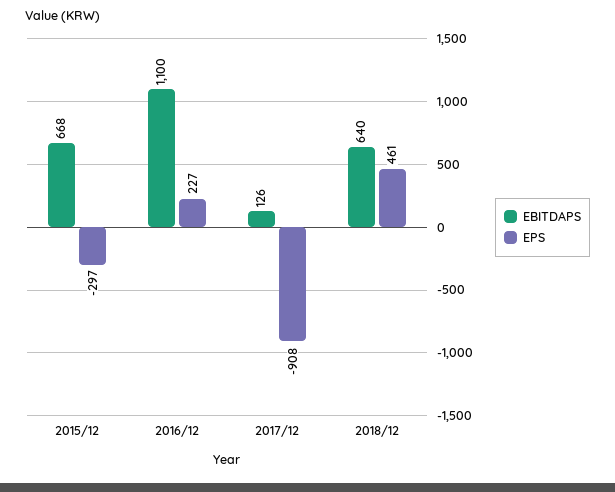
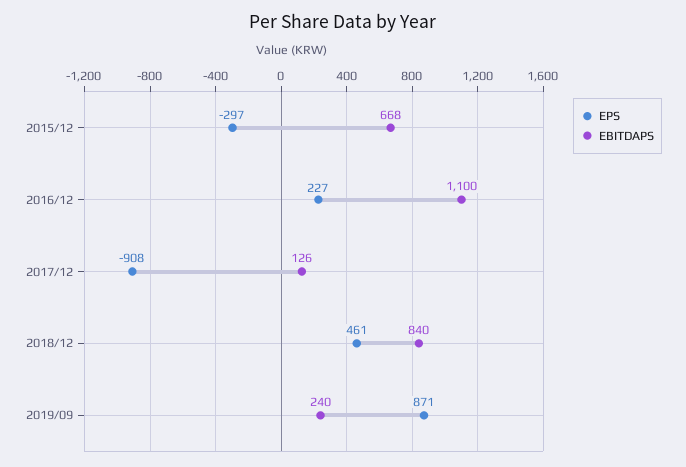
EBITDAPS, 2018/12: 640 -> 840
EPS, 2019/09: none -> 871
EBITDAPS, 2019/09: none -> 240

